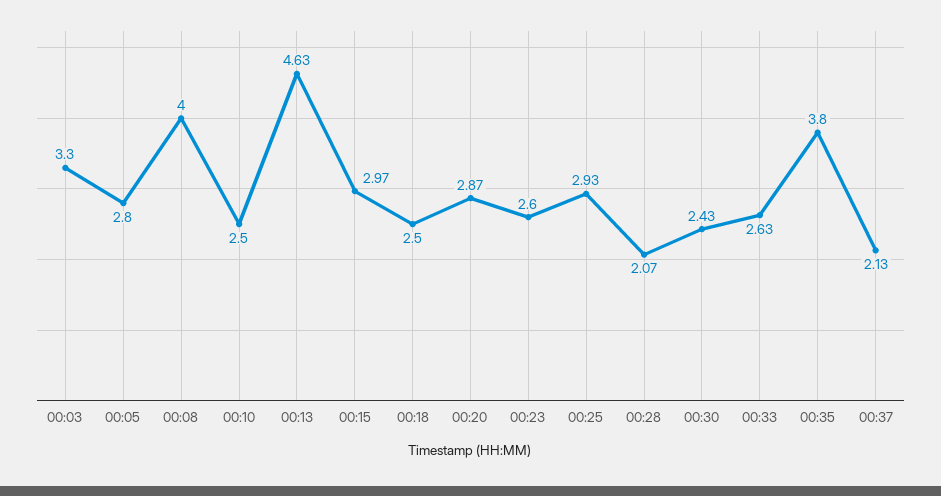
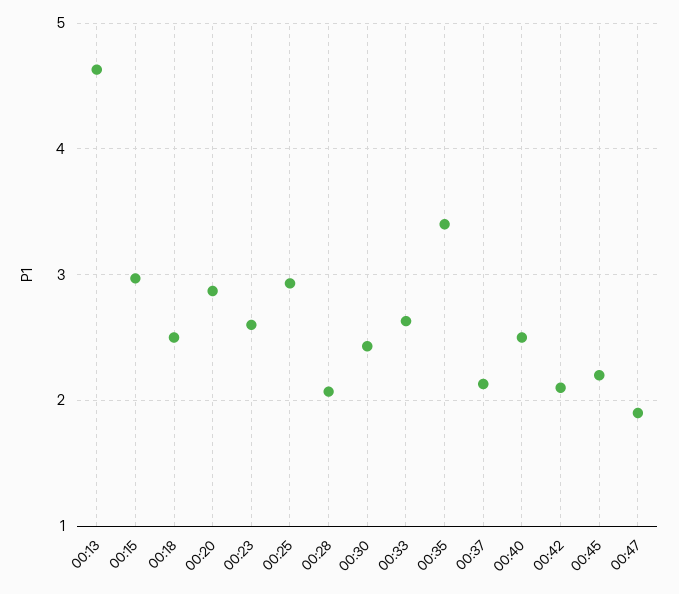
00:03: 3.3 -> none
00:05: 2.8 -> none
00:08: 4 -> none
00:10: 2.5 -> none
00:35: 3.8 -> 3.4
00:40: none -> 2.5
00:42: none -> 2.1
00:45: none -> 2.2
00:47: none -> 1.9

